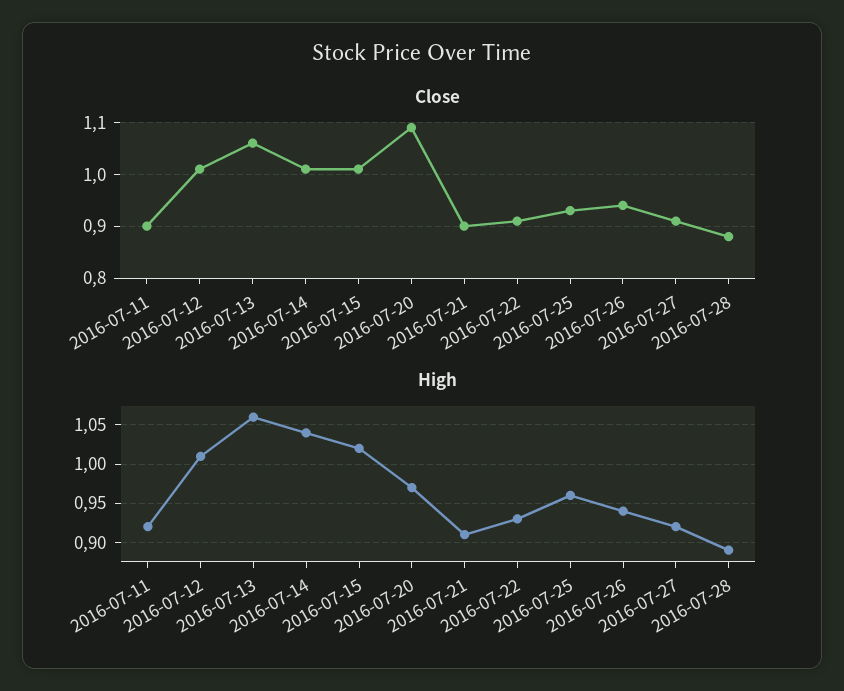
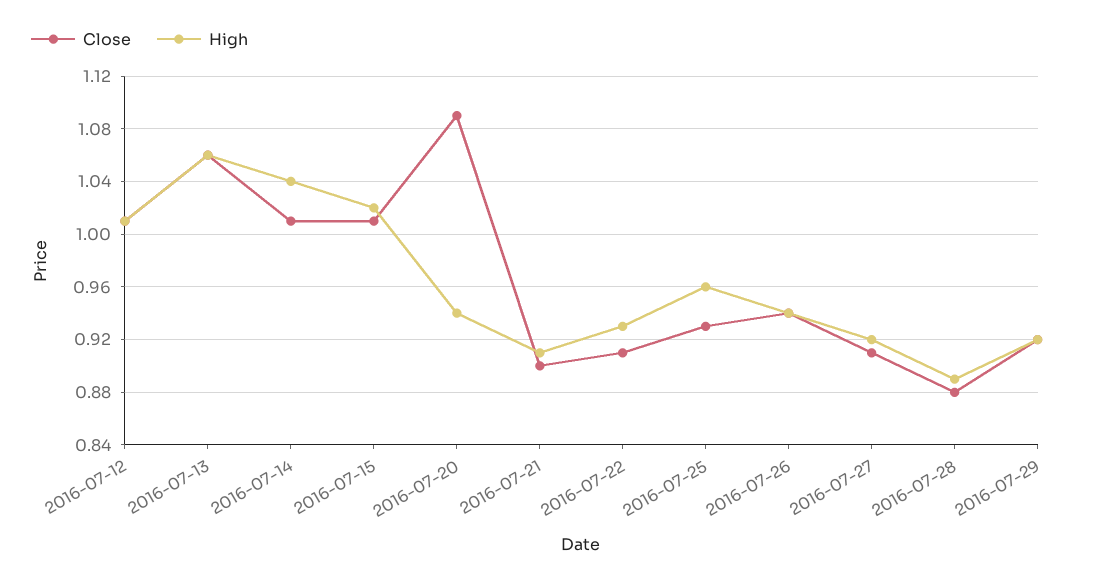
Close, 2016-07-11: 0.9 -> none
High, 2016-07-11: 0.92 -> none
High, 2016-07-20: 0.97 -> 0.94
Close, 2016-07-29: none -> 0.92
High, 2016-07-29: none -> 0.92

